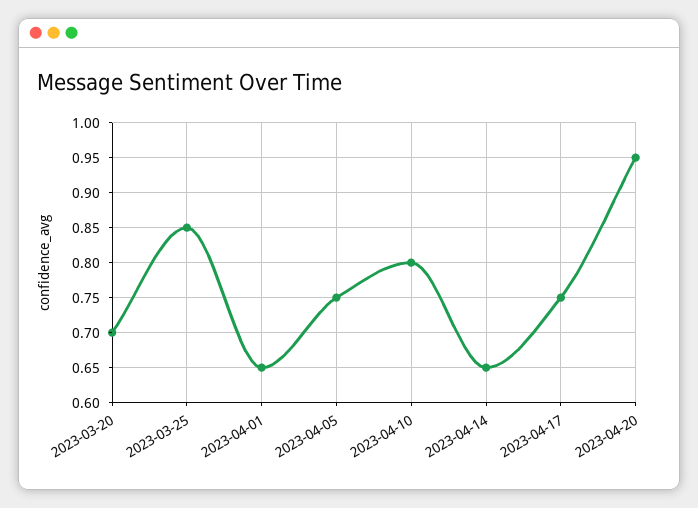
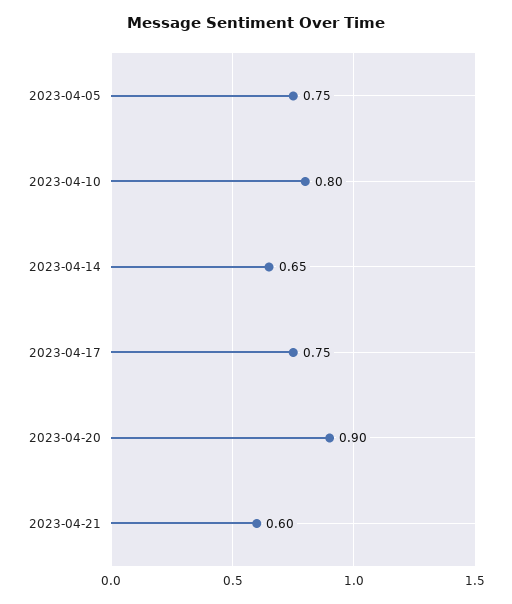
2023-03-20: 0.7 -> none
2023-03-25: 0.85 -> none
2023-04-01: 0.65 -> none
2023-04-20: 0.95 -> 0.9
2023-04-21: none -> 0.6

